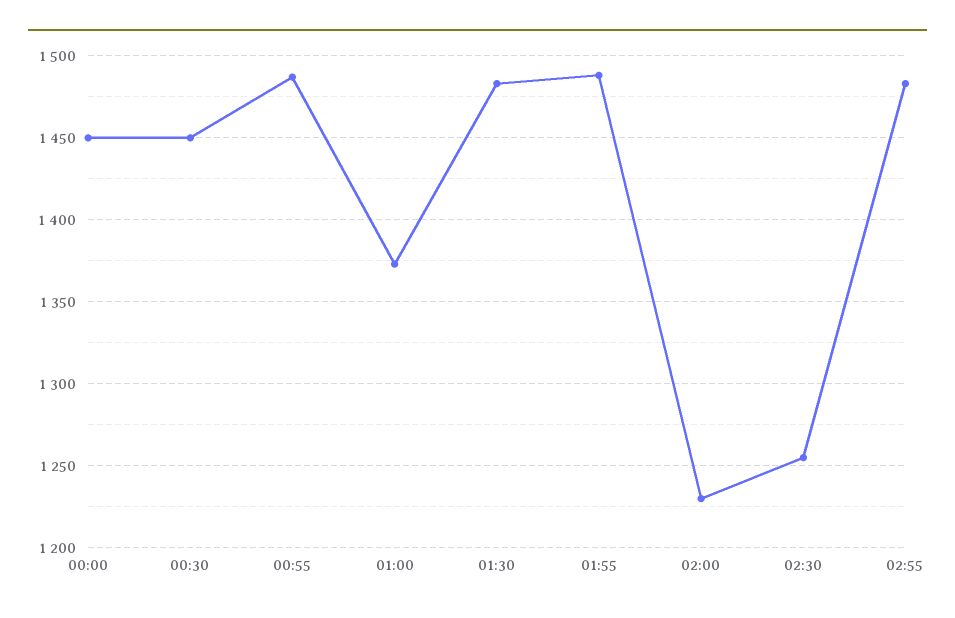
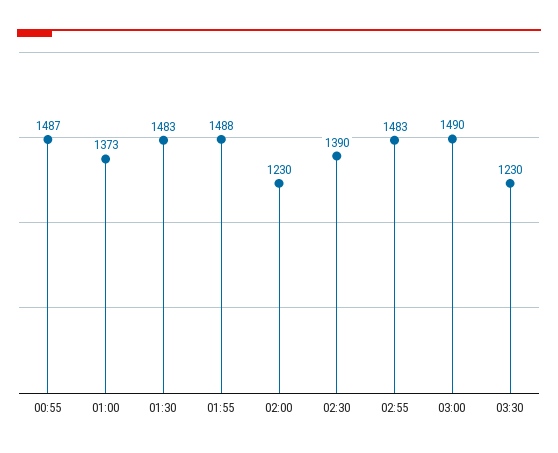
00:00: 1450 -> none
00:30: 1450 -> none
02:30: 1255 -> 1390
03:00: none -> 1490
03:30: none -> 1230

